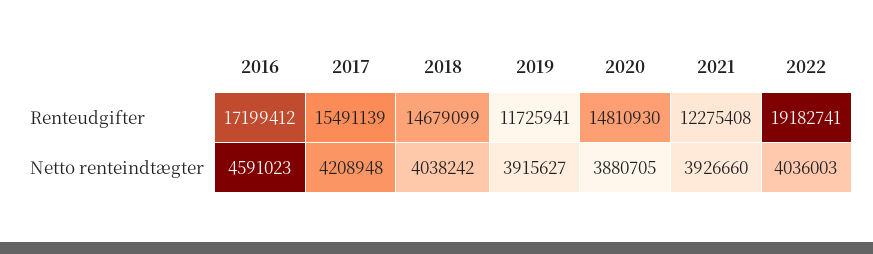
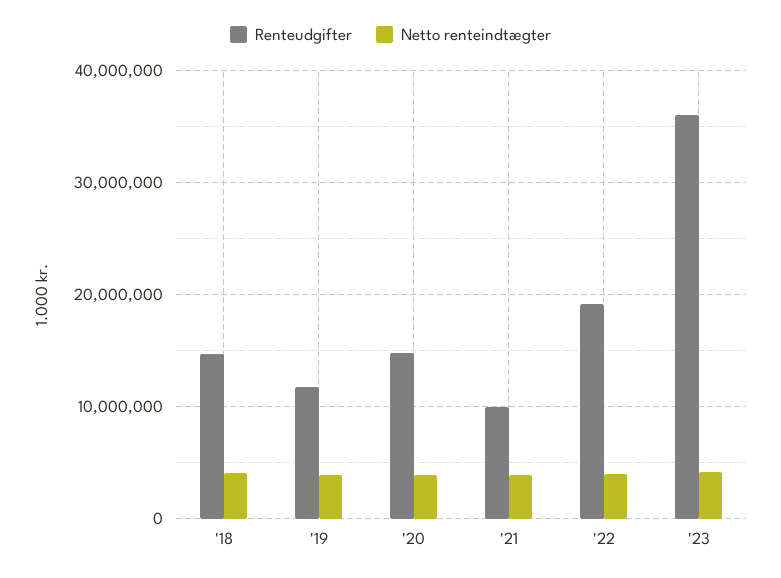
Renteudgifter, 2016: 17199412 -> none
Renteudgifter, 2017: 15491139 -> none
Renteudgifter, 2021: 12275408 -> 10000000
Netto renteindtægter, 2016: 4591023 -> none
Netto renteindtægter, 2017: 4208948 -> none
Renteudgifter, '23: none -> 36000000
Netto renteindtægter, '23: none -> 4000000

